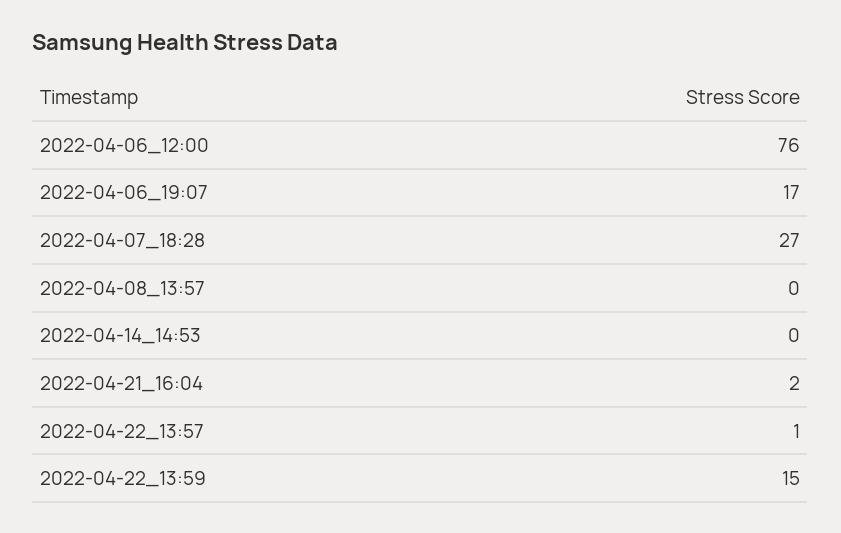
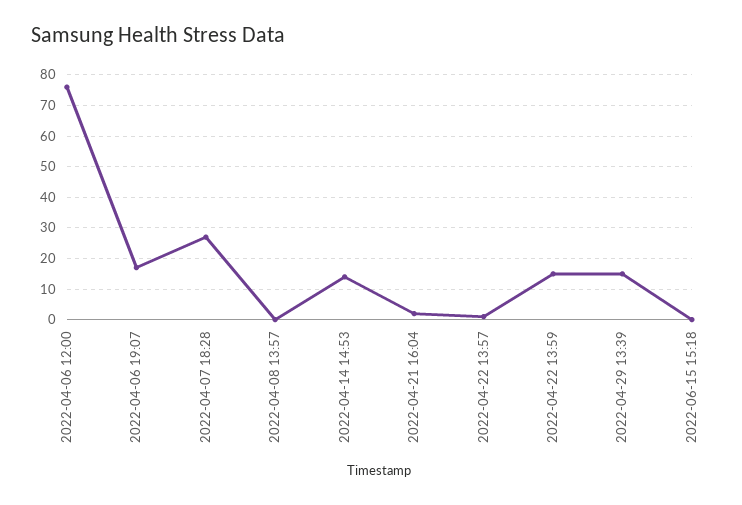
2022-04-14_14:53: 0 -> 15
2022-04-29 13:39: none -> 15
2022-06-15 15:18: none -> 0

